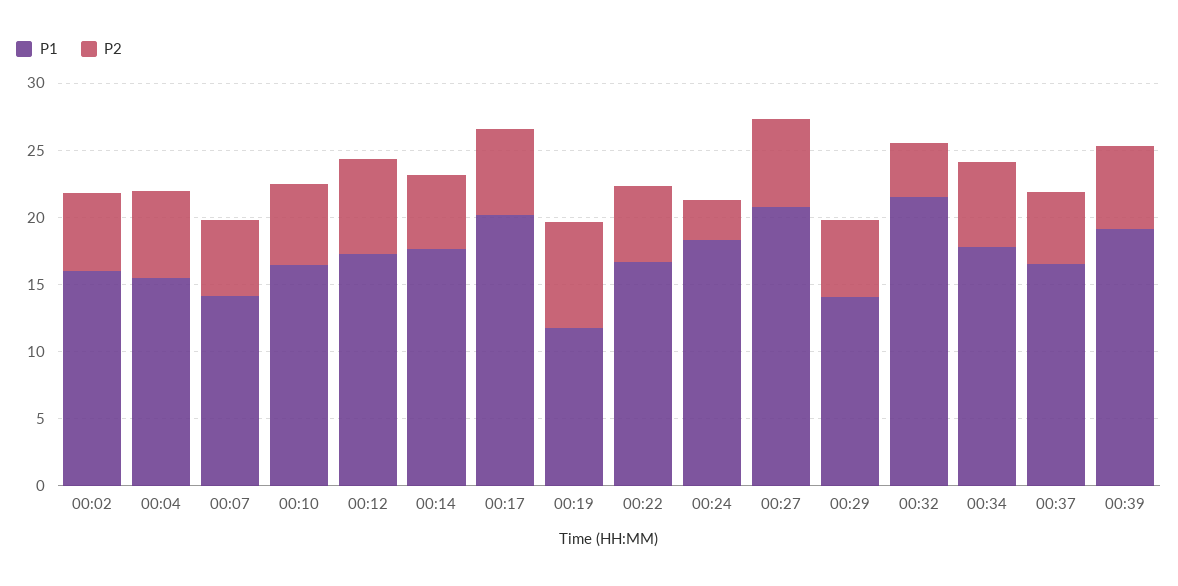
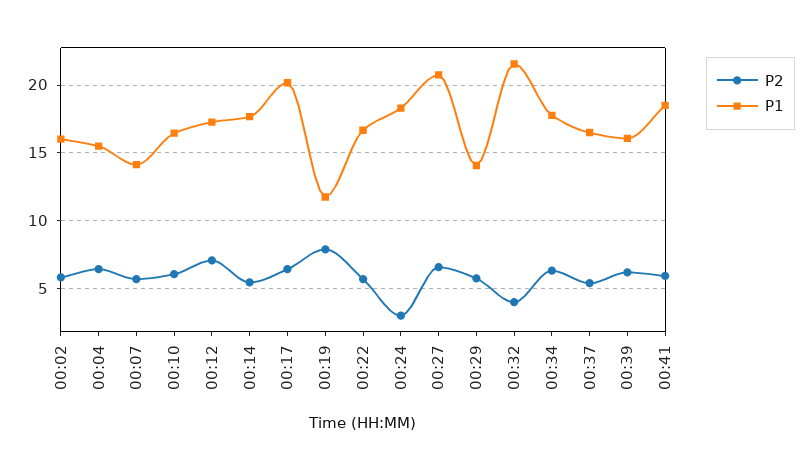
P1, 00:39: 19 -> 16
P2, 00:41: none -> 6
P1, 00:41: none -> 18.5

